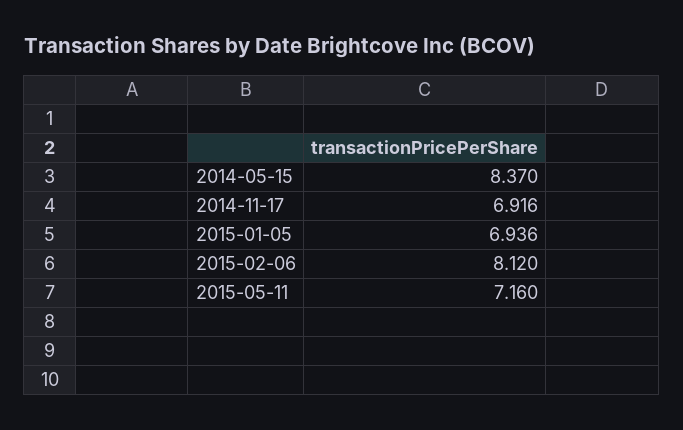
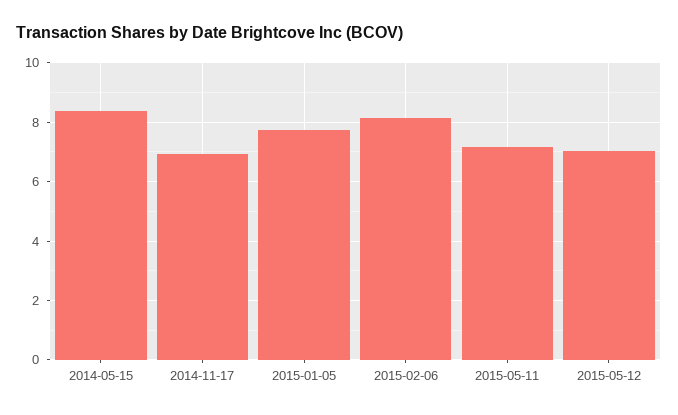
2015-01-05: 6.936 -> 7.75
2015-05-12: none -> 7

